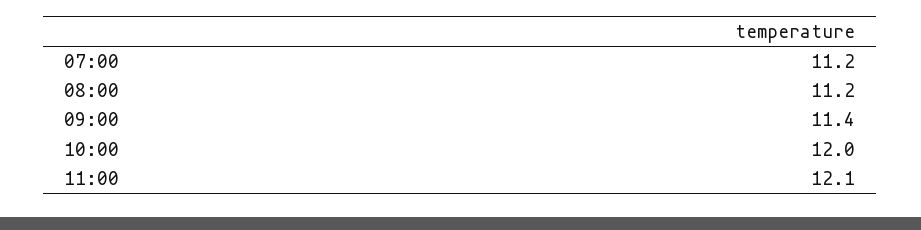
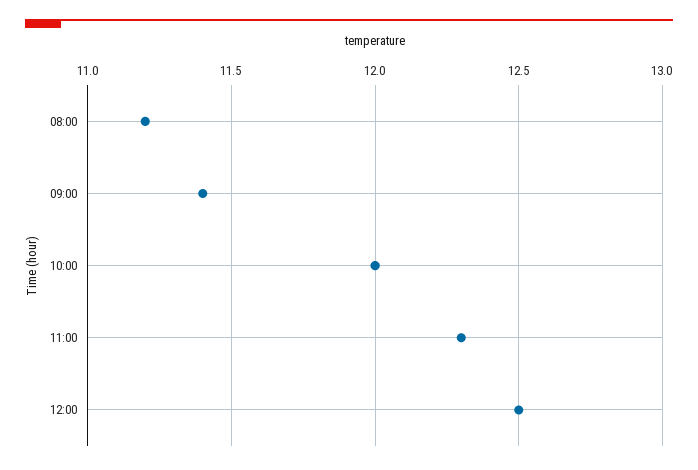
07:00: 11.2 -> none
11:00: 12.1 -> 12.3
12:00: none -> 12.5

